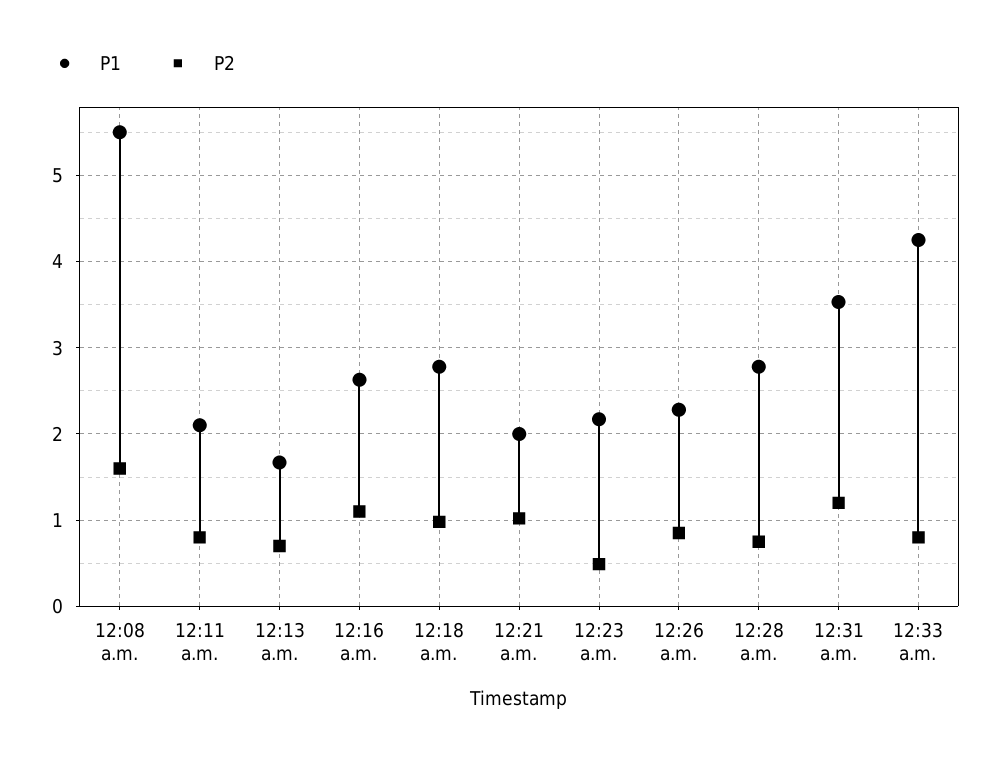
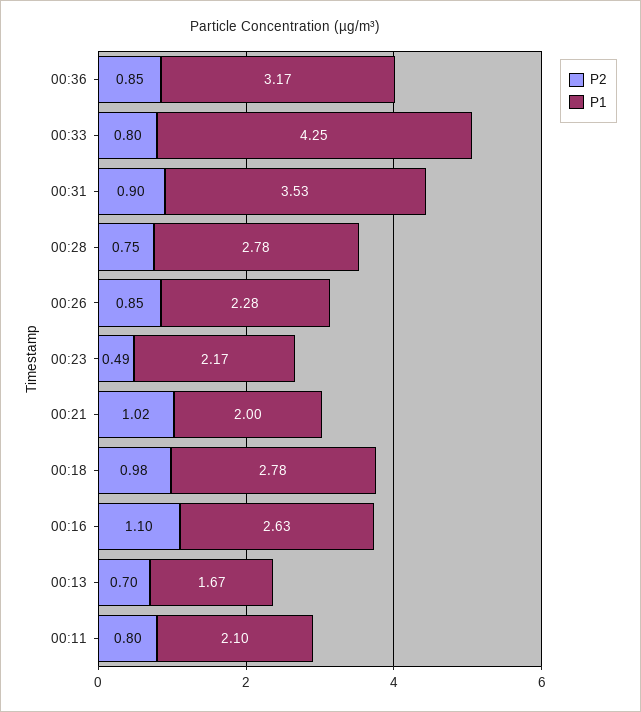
P1, 12:08 a.m.: 5.5 -> none
P2, 12:08 a.m.: 1.6 -> none
P2, 12:31 a.m.: 1.2 -> 0.9
P2, 00:36: none -> 0.85
P1, 00:36: none -> 3.17

